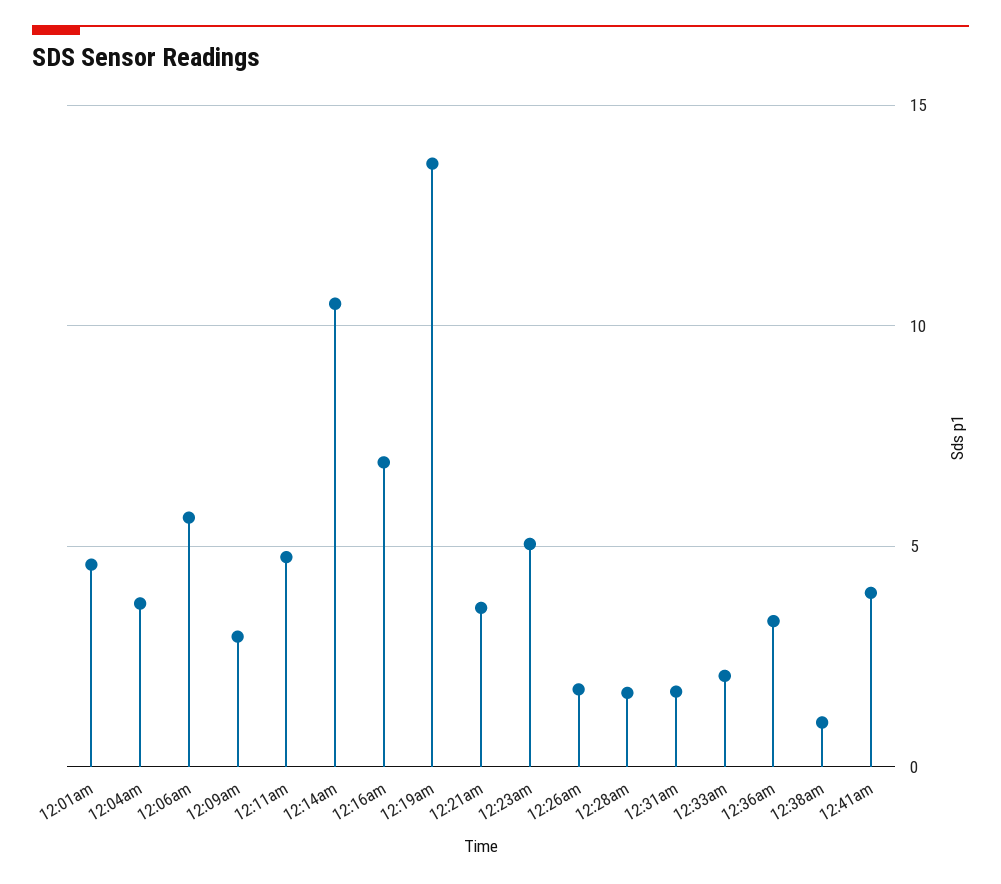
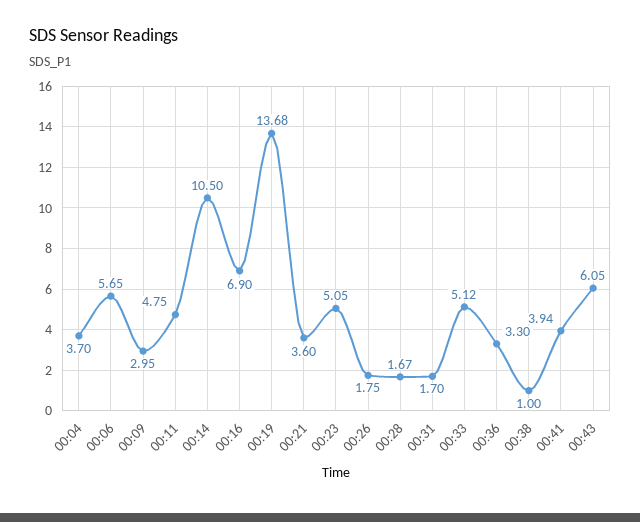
12:01am: 4.5 -> none
12:33am: 2 -> 5.12
00:43: none -> 6.05

